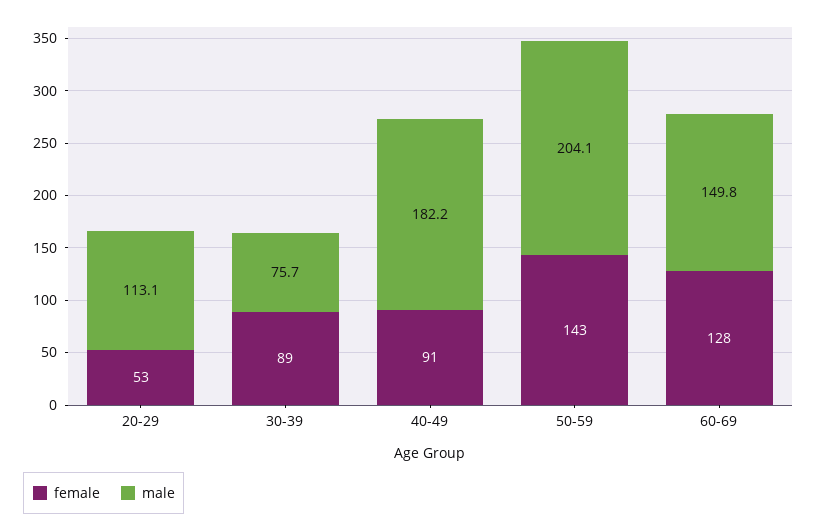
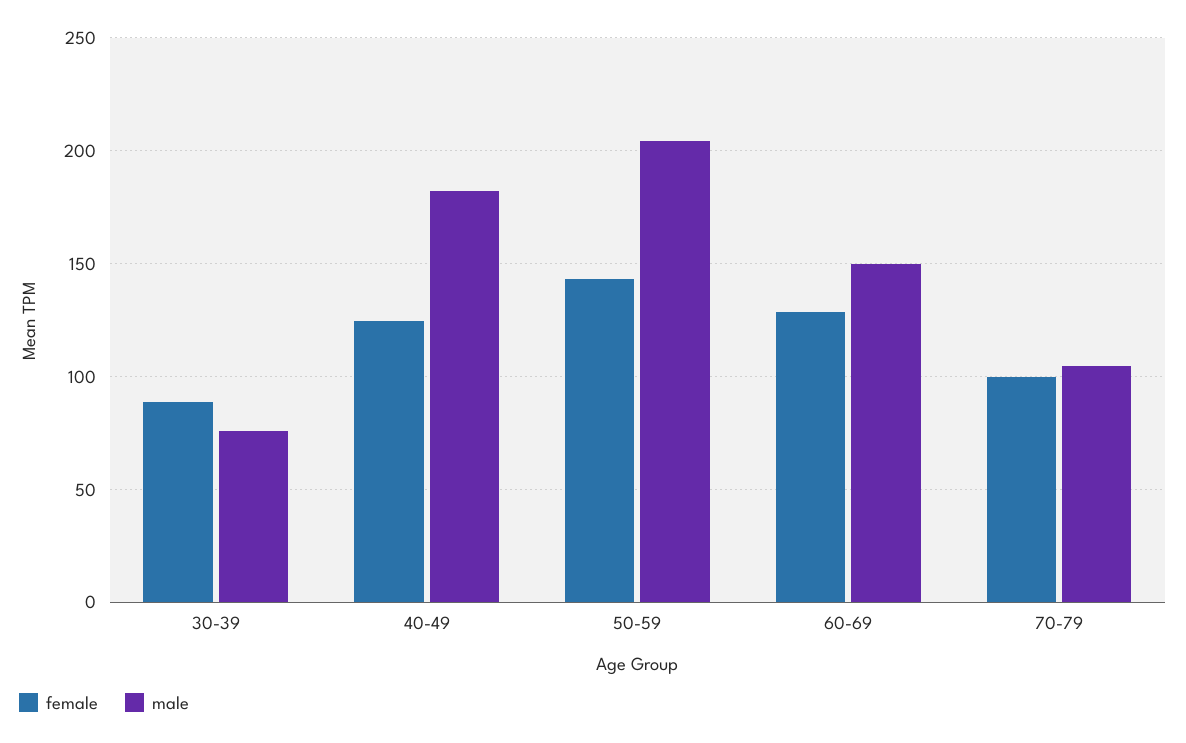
female, 20-29: 53 -> none
male, 20-29: 113.1 -> none
female, 40-49: 91 -> 125
female, 70-79: none -> 100
male, 70-79: none -> 105

